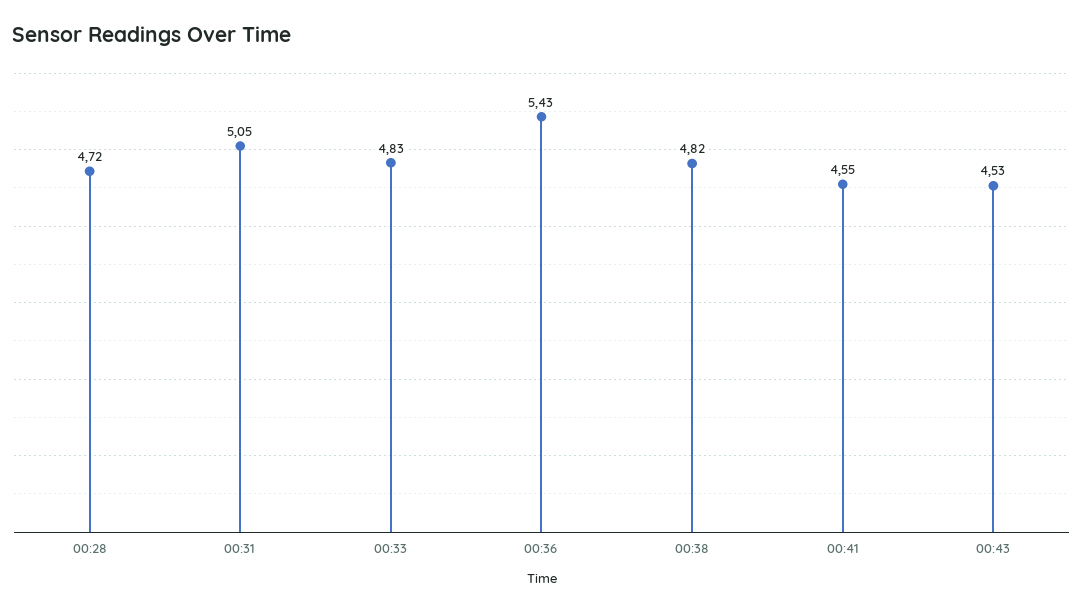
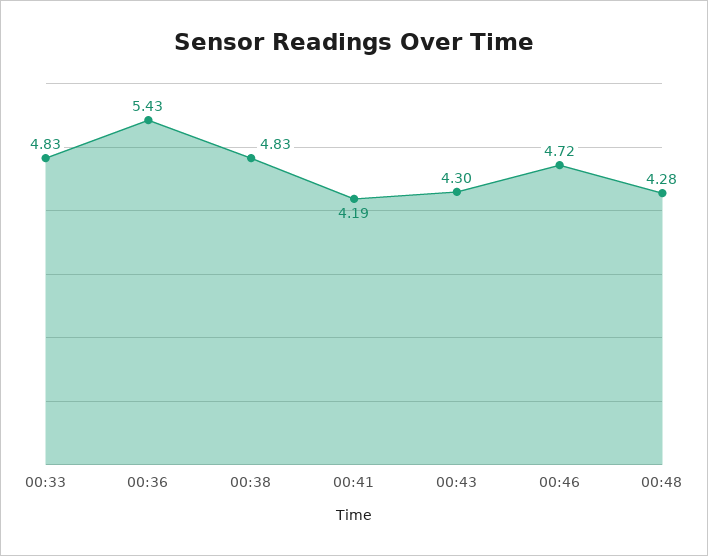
00:28: 4.72 -> none
00:31: 5.05 -> none
00:38: 4.82 -> 4.83
00:41: 4.55 -> 4.19
00:43: 4.53 -> 4.3
00:46: none -> 4.72
00:48: none -> 4.28

